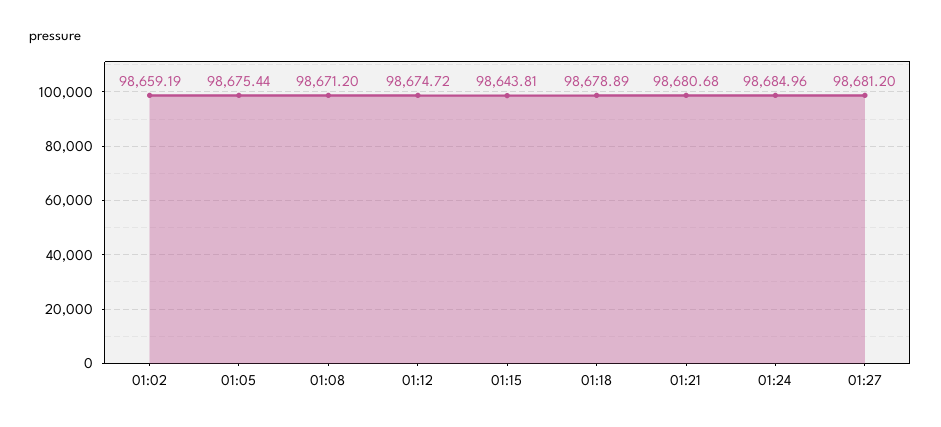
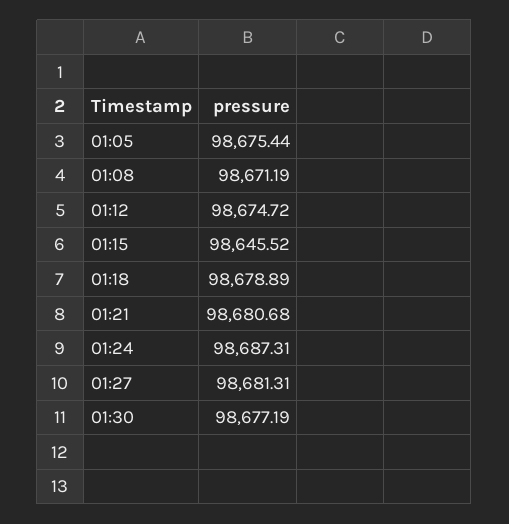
01:02: 98659.19 -> none
01:08: 98671.2 -> 98671.19
01:15: 98643.81 -> 98645.52
01:24: 98684.96 -> 98687.31
01:27: 98681.2 -> 98681.31
01:30: none -> 98677.19

